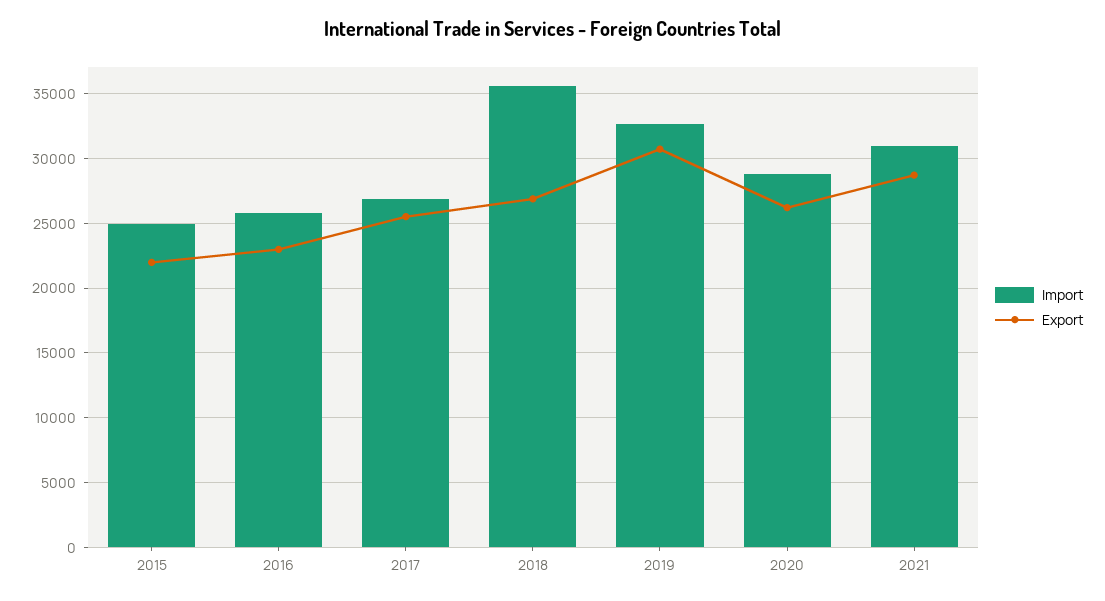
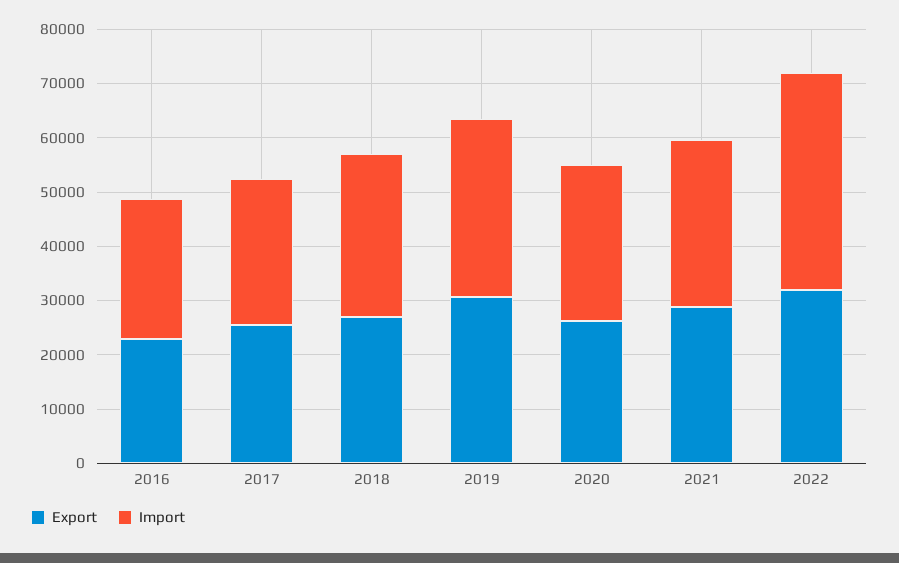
Import, 2015: 25000 -> none
Export, 2015: 22000 -> none
Import, 2018: 35500 -> 30000
Export, 2022: none -> 32000
Import, 2022: none -> 40000

